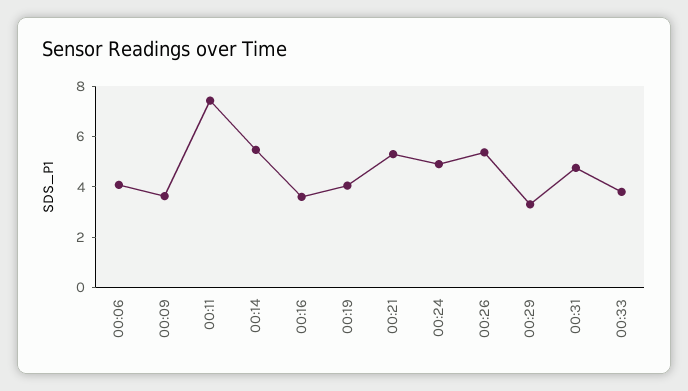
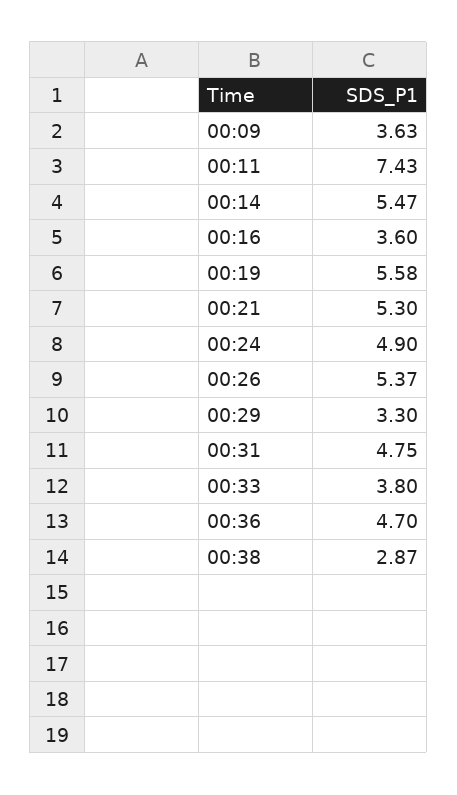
00:06: 4 -> none
00:19: 4 -> 5.58
00:36: none -> 4.7
00:38: none -> 2.87

